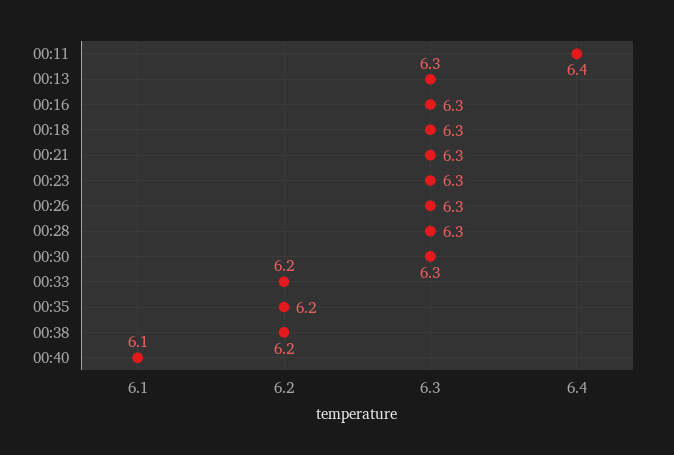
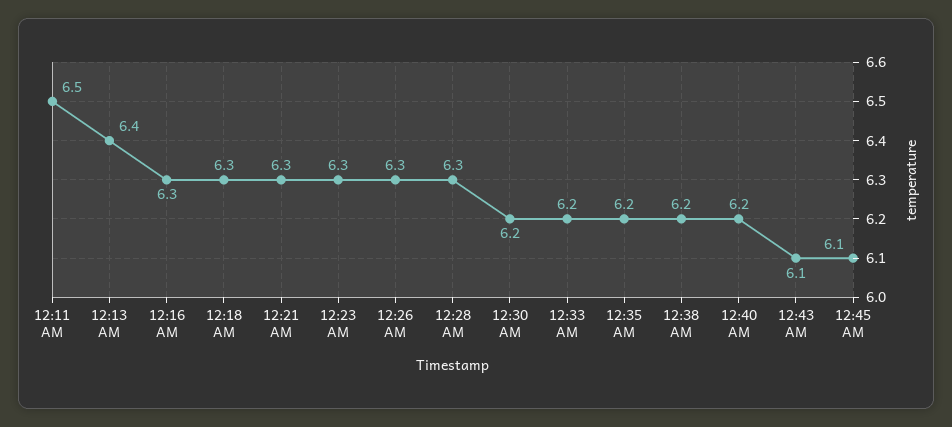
00:11: 6.4 -> 6.5
00:13: 6.3 -> 6.4
00:30: 6.3 -> 6.2
00:40: 6.1 -> 6.2
12:43 AM: none -> 6.1
12:45 AM: none -> 6.1

